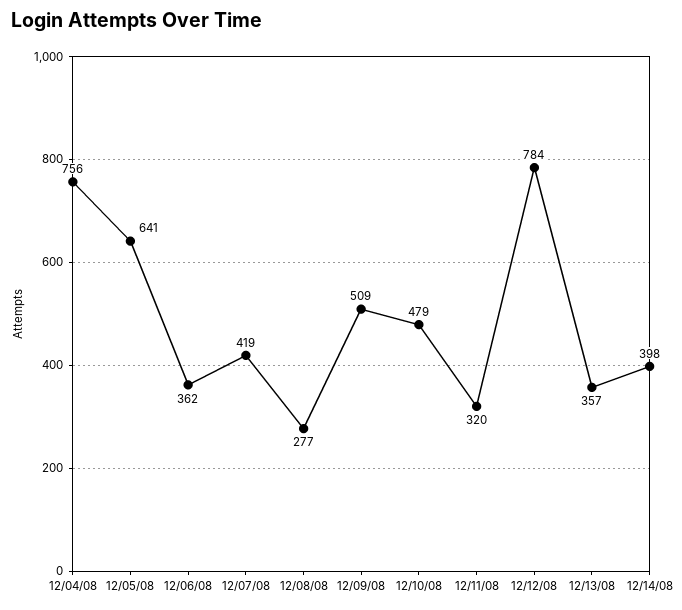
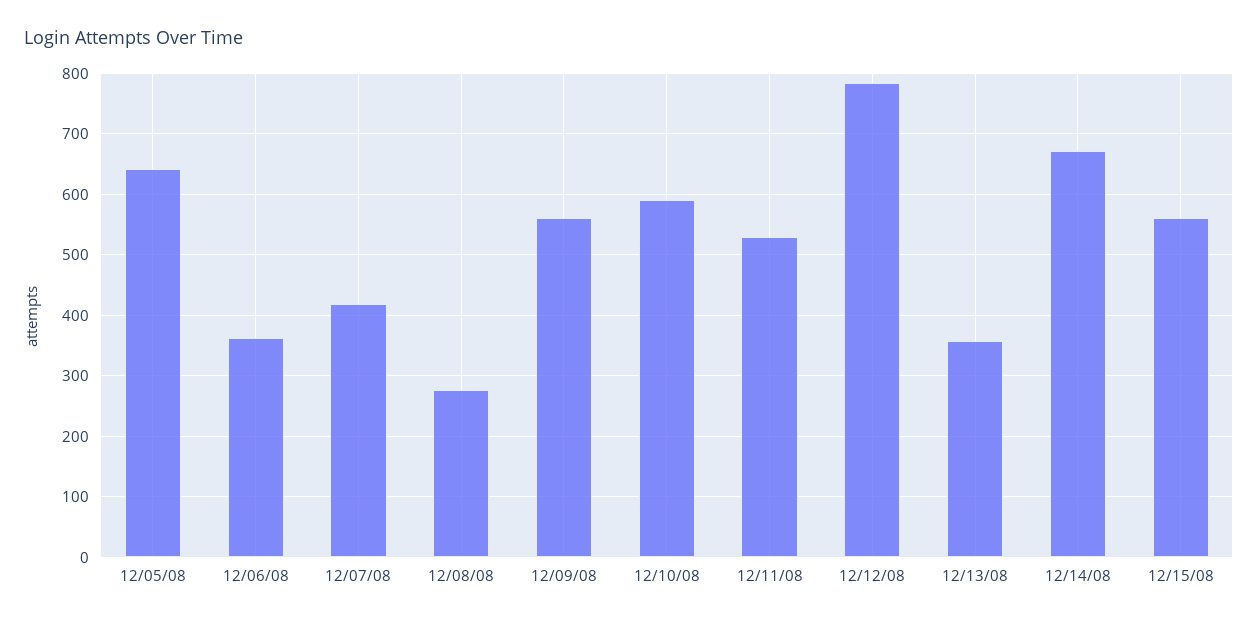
12/04/08: 756 -> none
12/09/08: 509 -> 560
12/10/08: 479 -> 590
12/11/08: 320 -> 530
12/14/08: 398 -> 670
12/15/08: none -> 560

